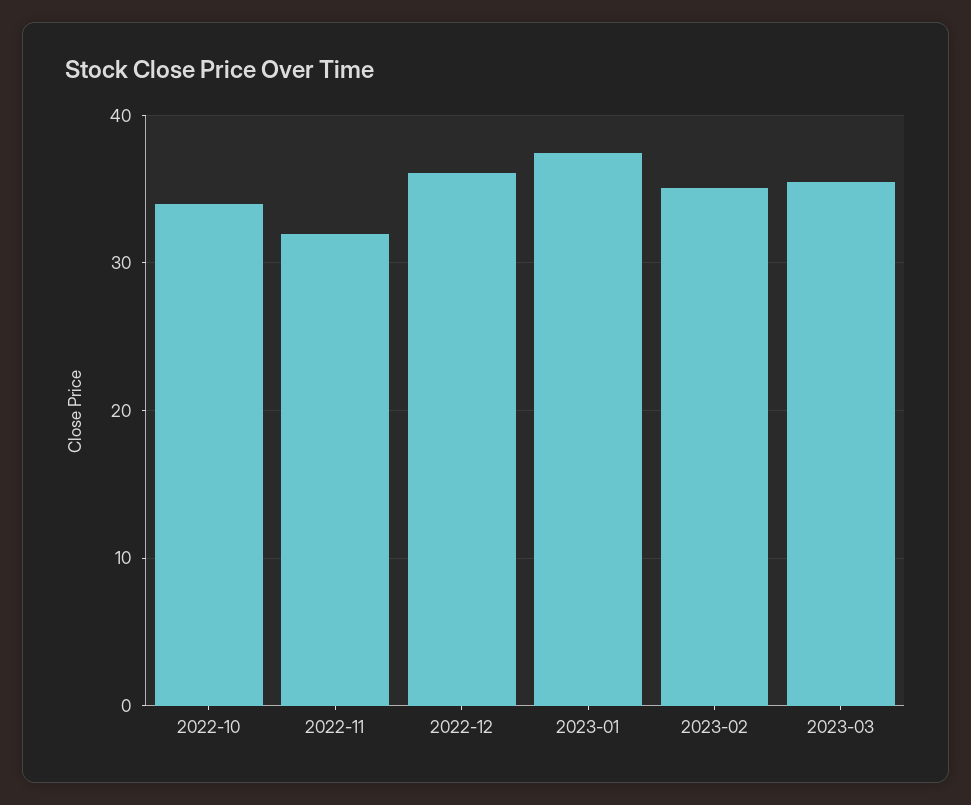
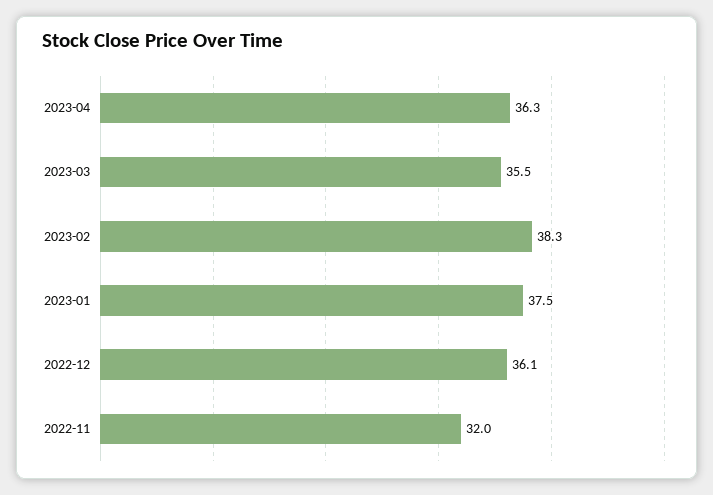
2022-10: 34 -> none
2023-02: 35 -> 38.3
2023-04: none -> 36.3

